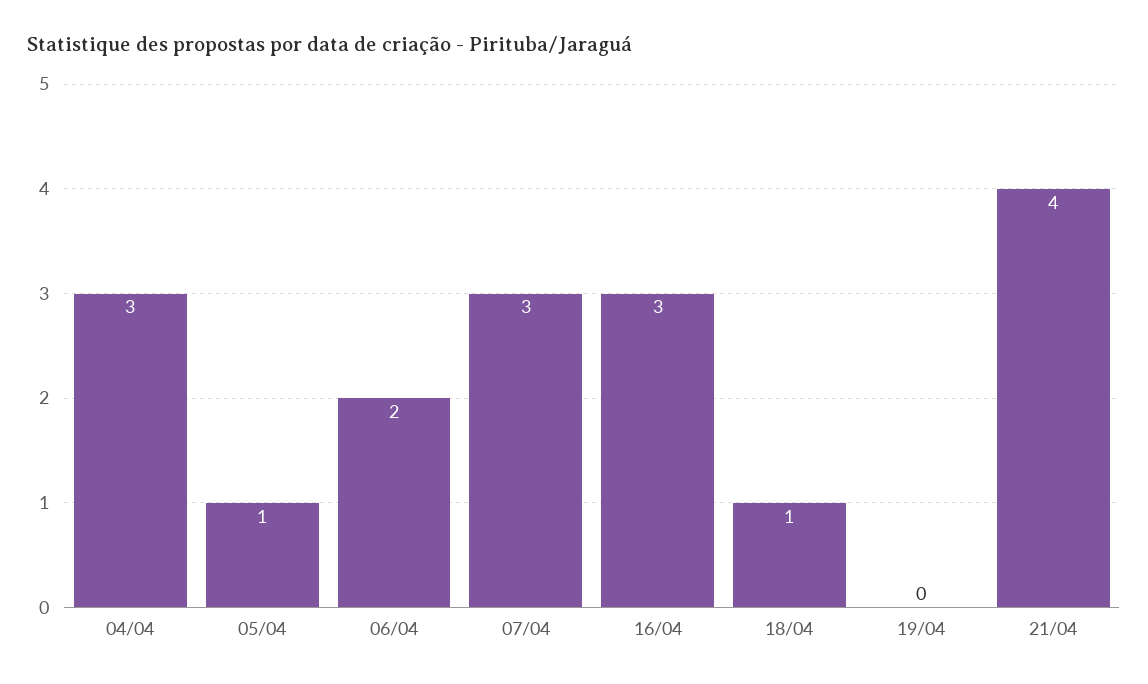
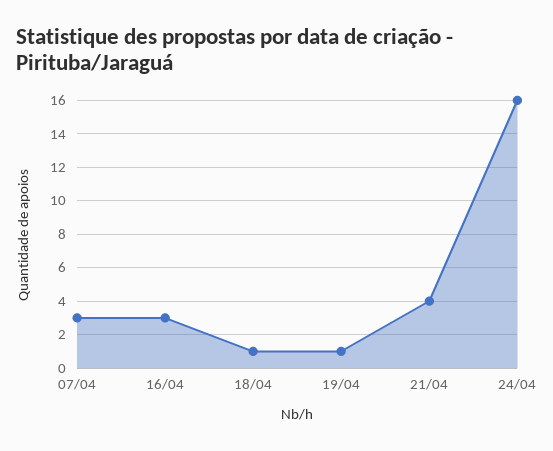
04/04: 3 -> none
05/04: 1 -> none
06/04: 2 -> none
19/04: 0 -> 1
24/04: none -> 16

